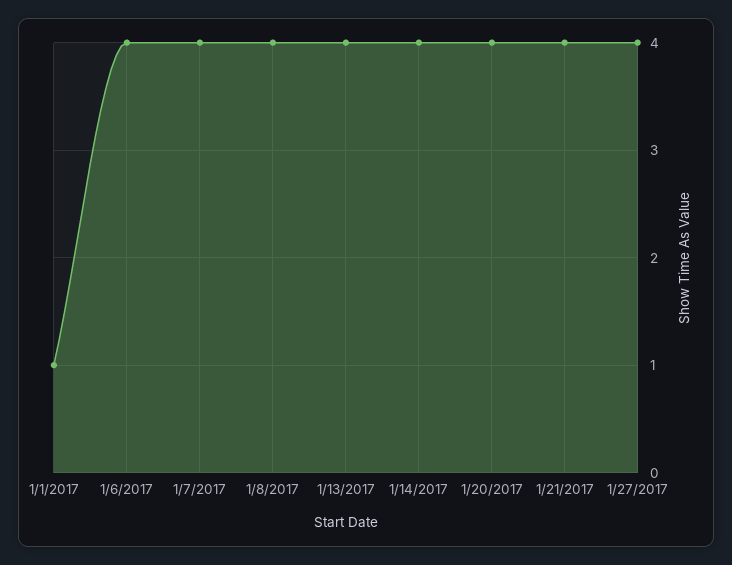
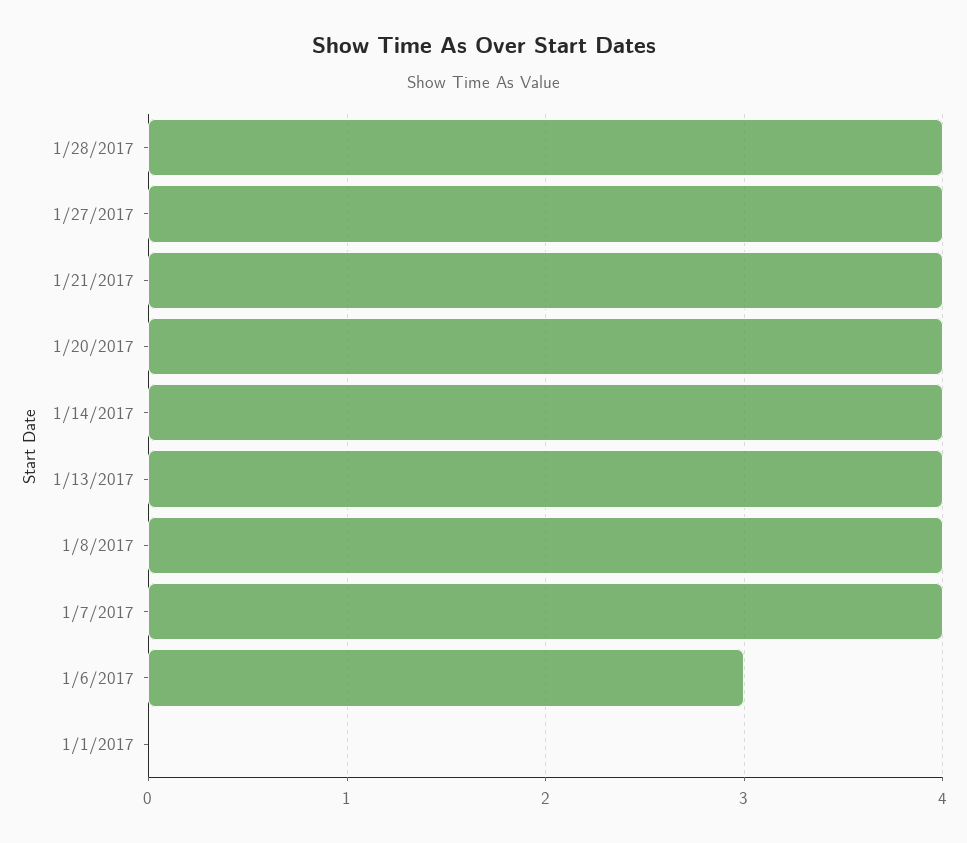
1/1/2017: 1 -> 0
1/6/2017: 4 -> 3
1/28/2017: none -> 4

